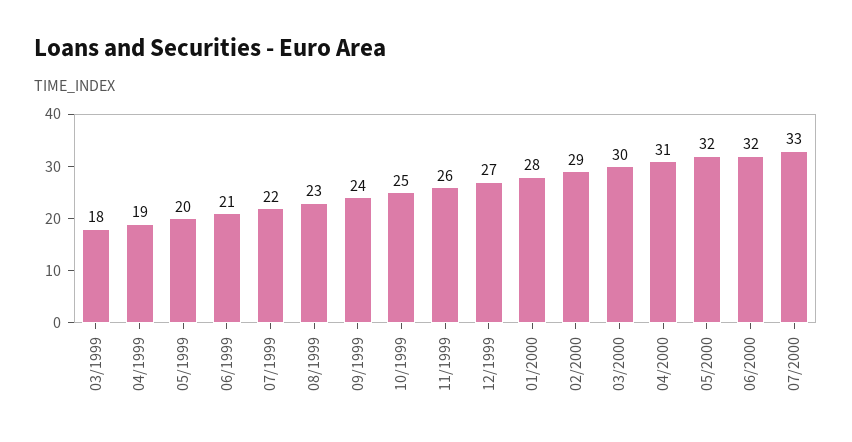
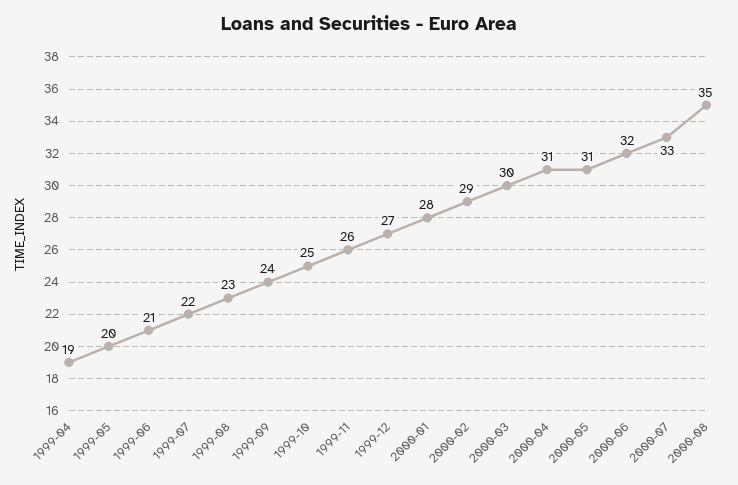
03/1999: 18 -> none
05/2000: 32 -> 31
2000-08: none -> 35

